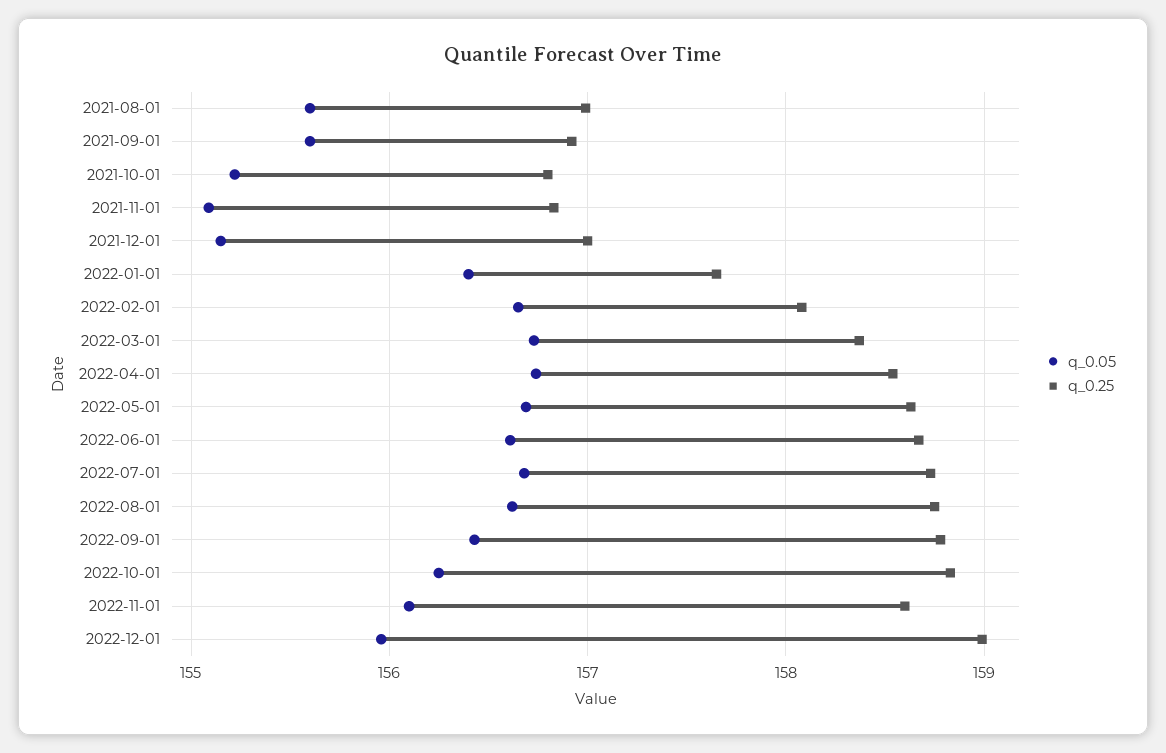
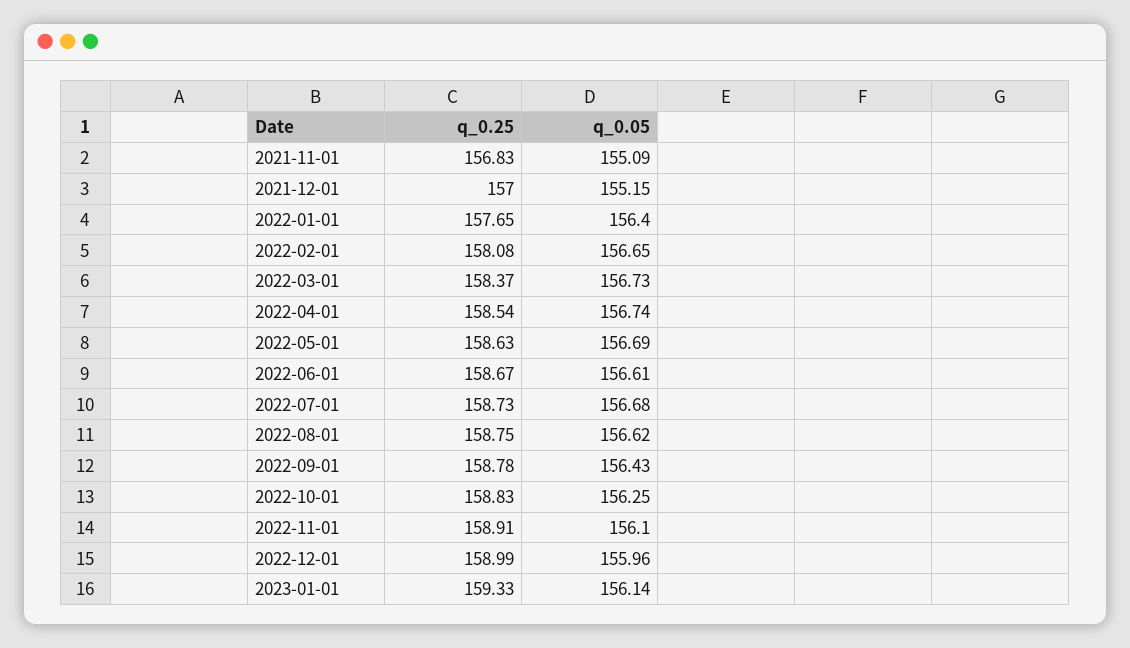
q_0.05, 2021-08-01: 155.6 -> none
q_0.25, 2021-08-01: 157 -> none
q_0.05, 2021-09-01: 155.6 -> none
q_0.25, 2021-09-01: 156.9 -> none
q_0.05, 2021-10-01: 155.2 -> none
q_0.25, 2021-10-01: 156.8 -> none
q_0.25, 2022-11-01: 158.6 -> 158.91
q_0.25, 2023-01-01: none -> 159.33
q_0.05, 2023-01-01: none -> 156.14

